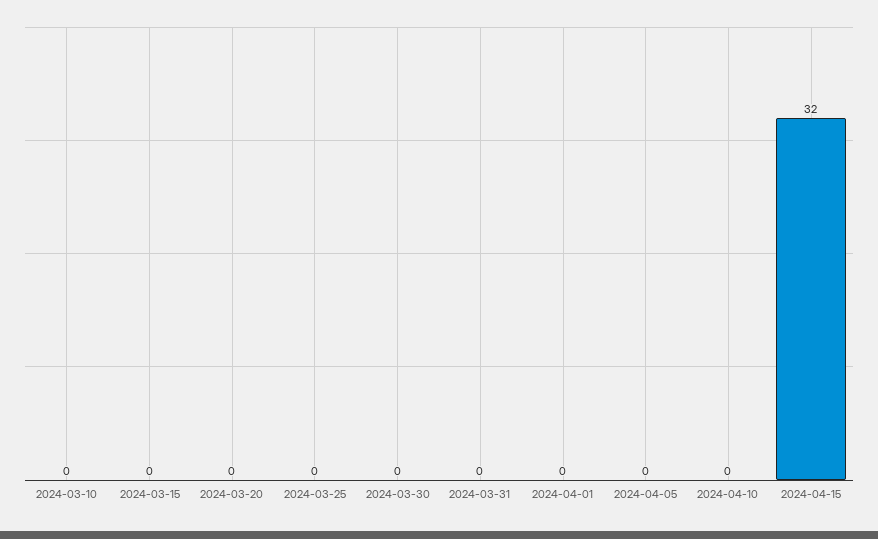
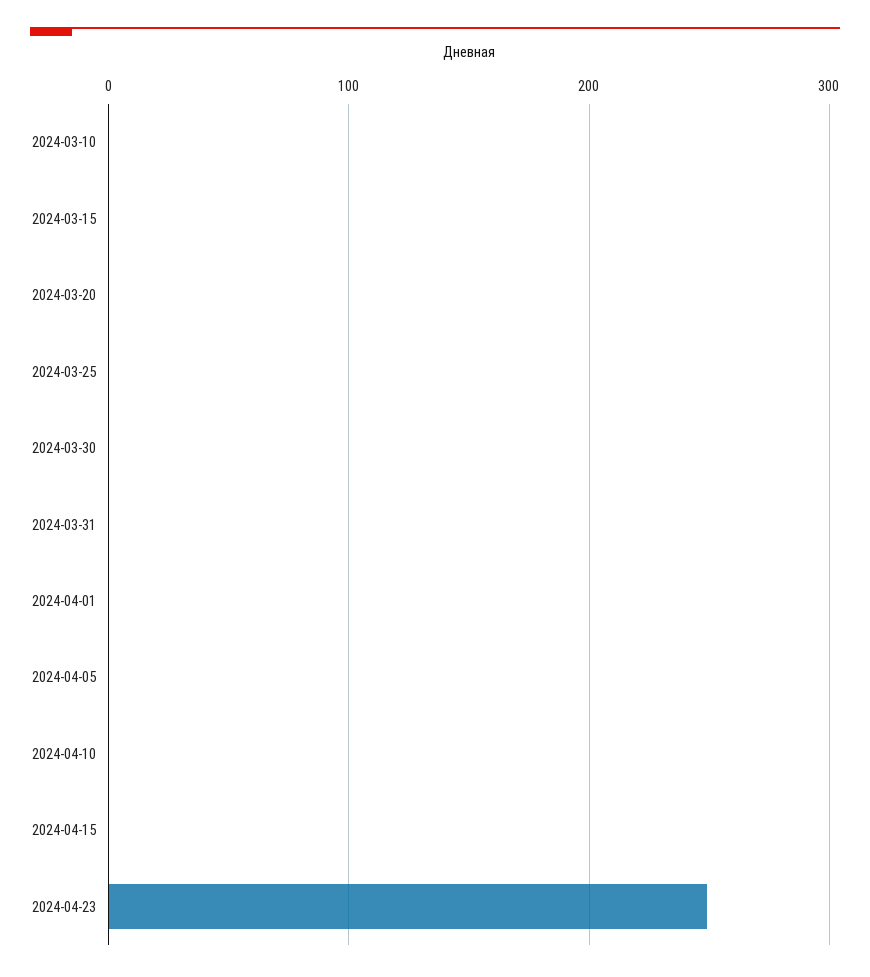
2024-04-15: 32 -> 0
2024-04-23: none -> 250

